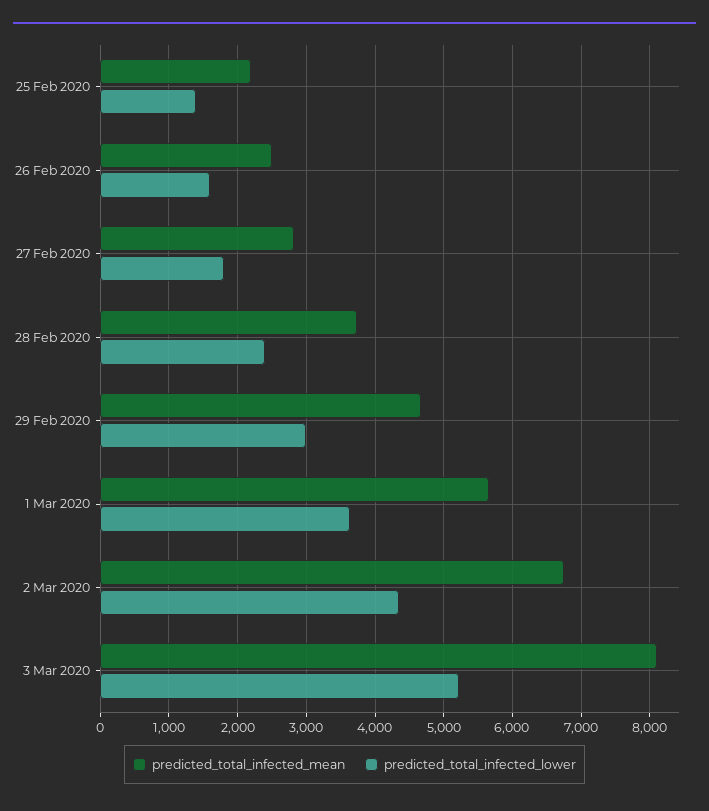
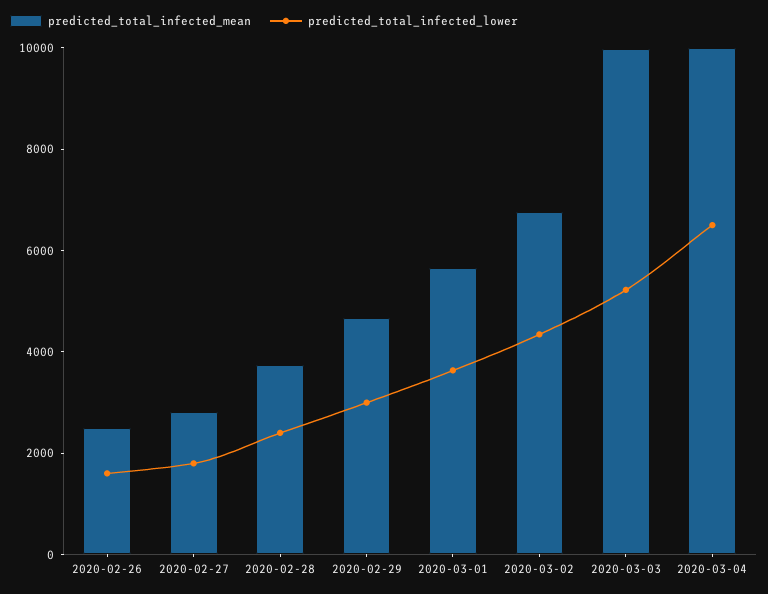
predicted_total_infected_mean, 25 Feb 2020: 2200 -> none
predicted_total_infected_lower, 25 Feb 2020: 1400 -> none
predicted_total_infected_mean, 3 Mar 2020: 8100 -> 10000
predicted_total_infected_mean, 2020-03-04: none -> 10000
predicted_total_infected_lower, 2020-03-04: none -> 6500

